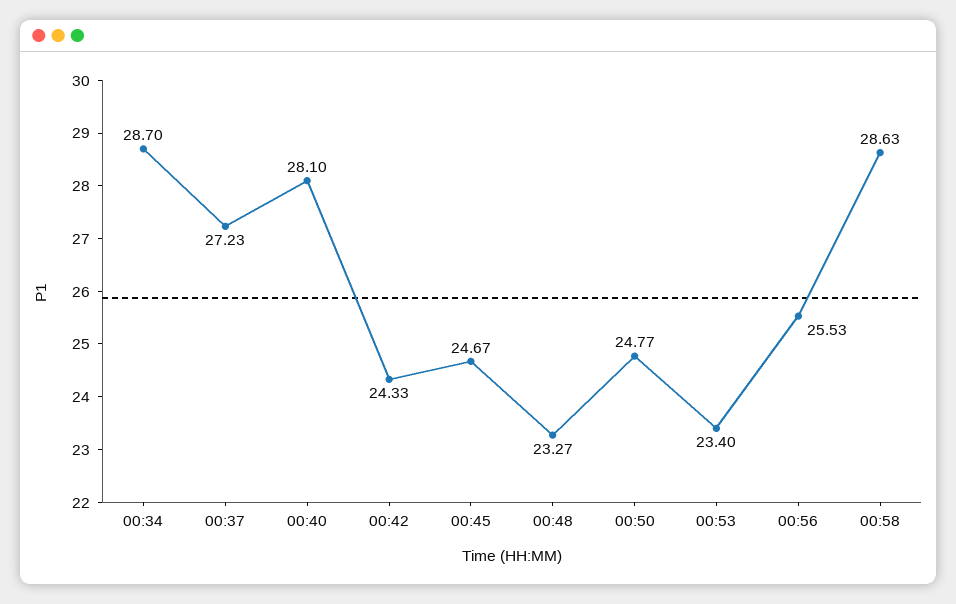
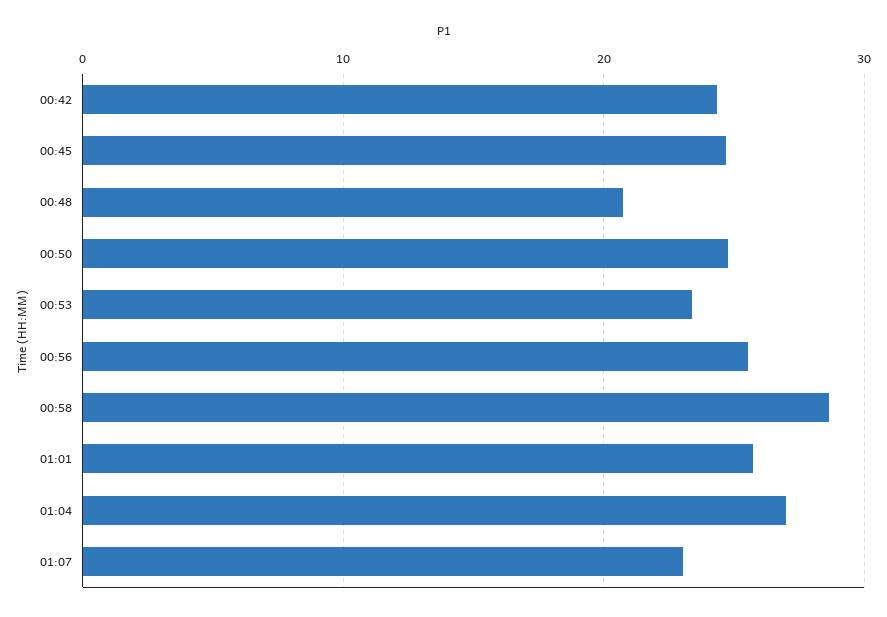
00:34: 28.7 -> none
00:37: 27.23 -> none
00:40: 28.1 -> none
00:48: 23.27 -> 21
01:01: none -> 26
01:04: none -> 27
01:07: none -> 23

